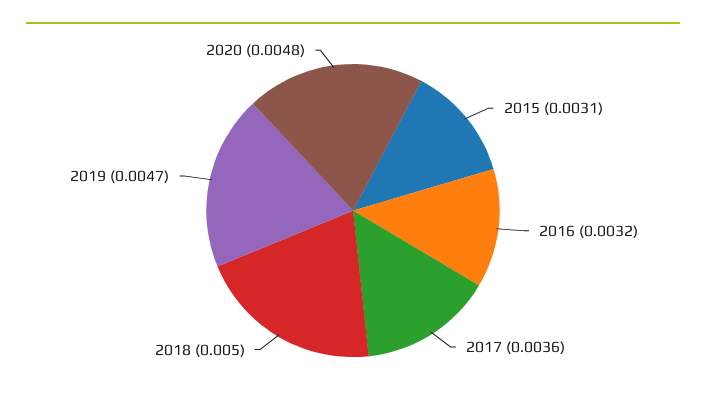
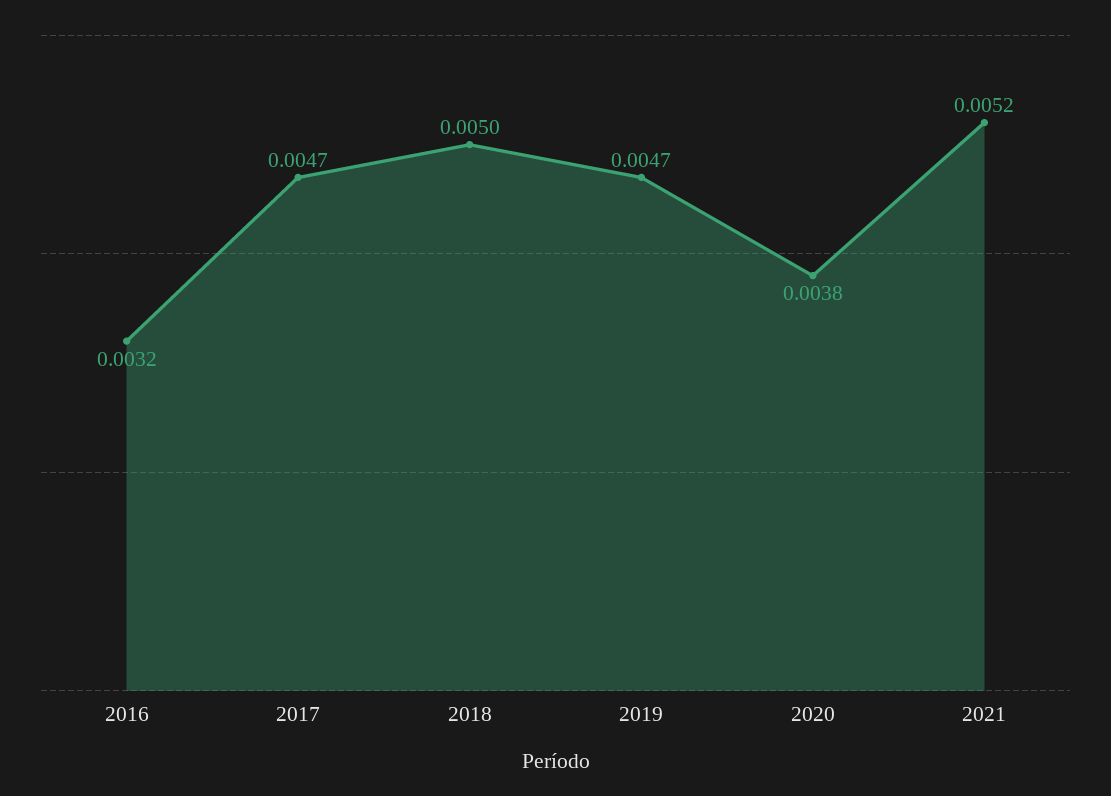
2015: 0.0031 -> none
2017: 0.0036 -> 0.0047
2020: 0.0048 -> 0.0038
2021: none -> 0.0052

